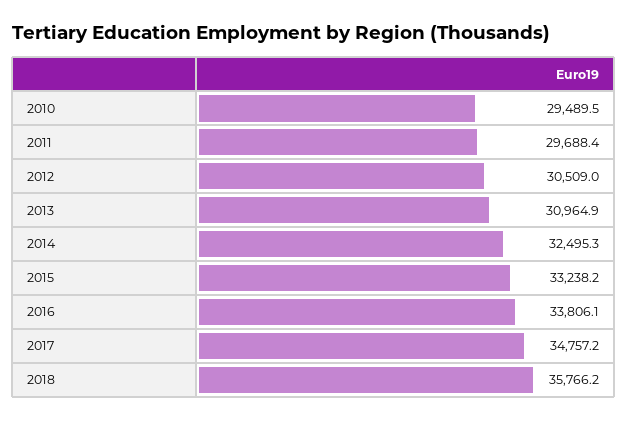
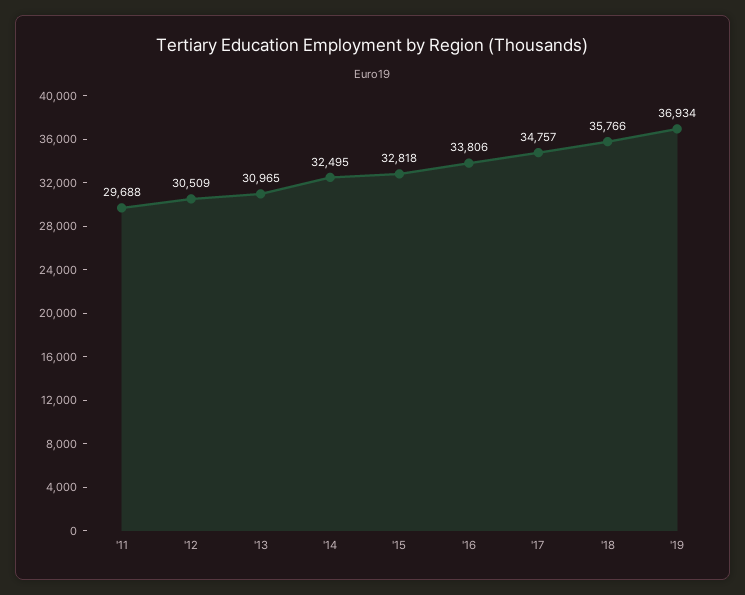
2010: 29489.5 -> none
2015: 33238.2 -> 32818
'19: none -> 36934

